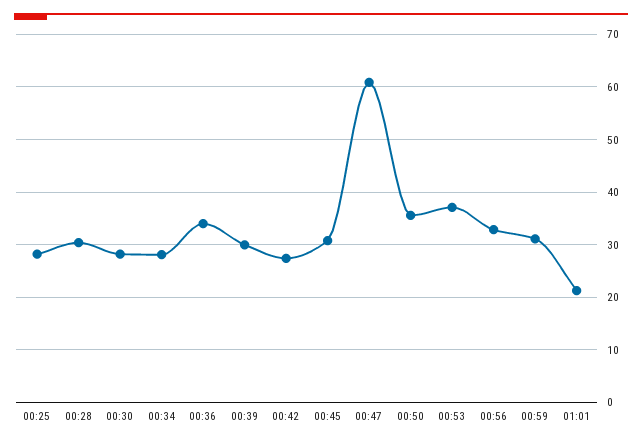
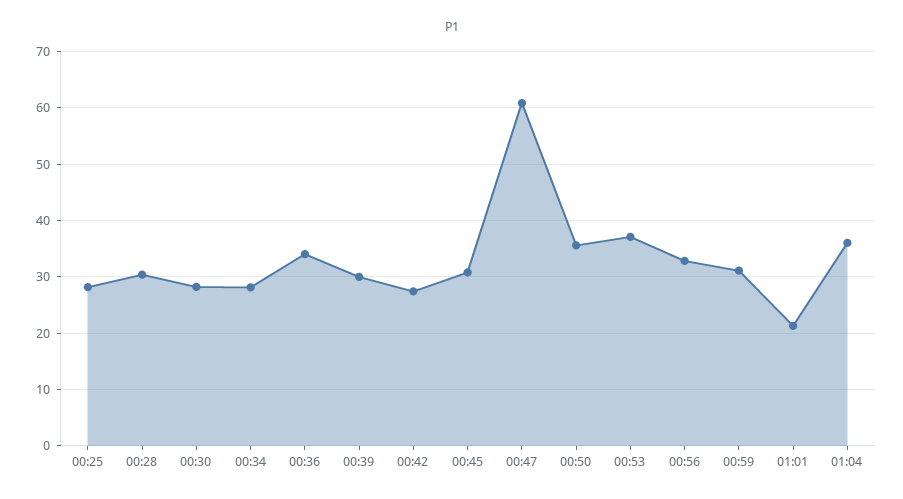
01:04: none -> 36

